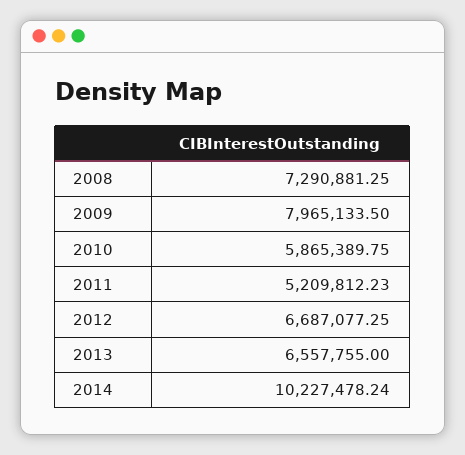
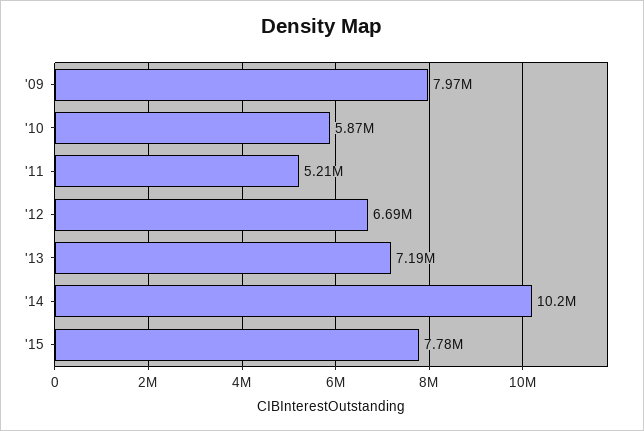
2008: 7290881.25 -> none
2013: 6557755 -> 7190000
'15: none -> 7780000

